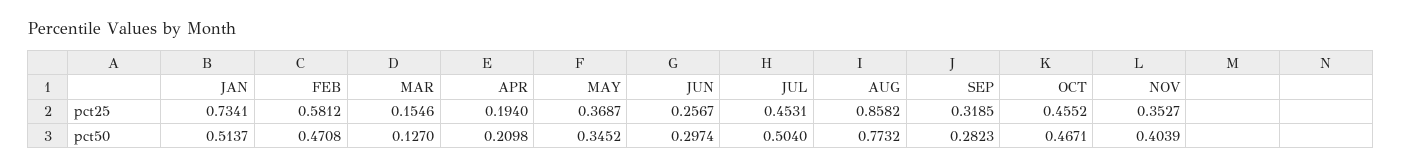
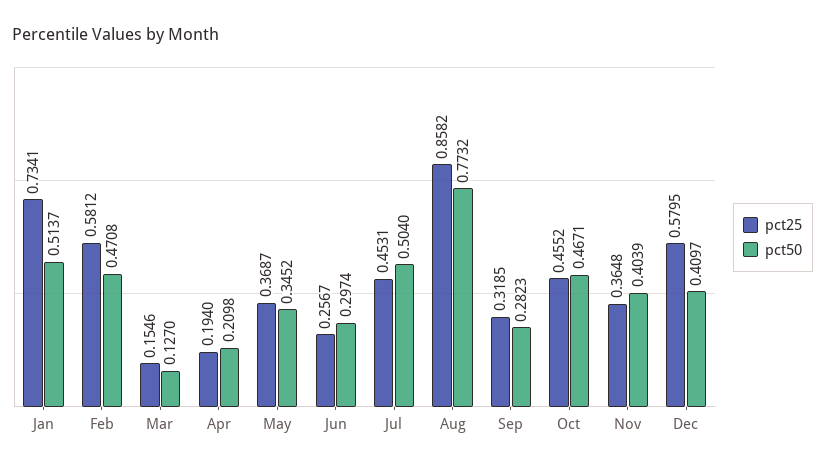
pct25, NOV: 0.3527 -> 0.3648
pct25, Dec: none -> 0.5795
pct50, Dec: none -> 0.4097

